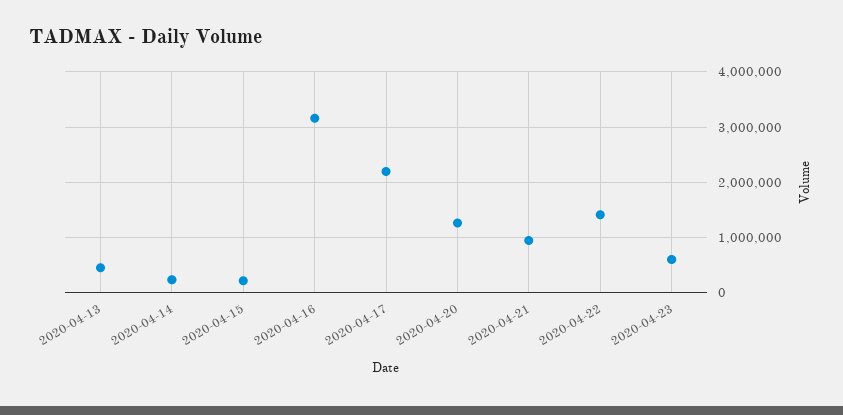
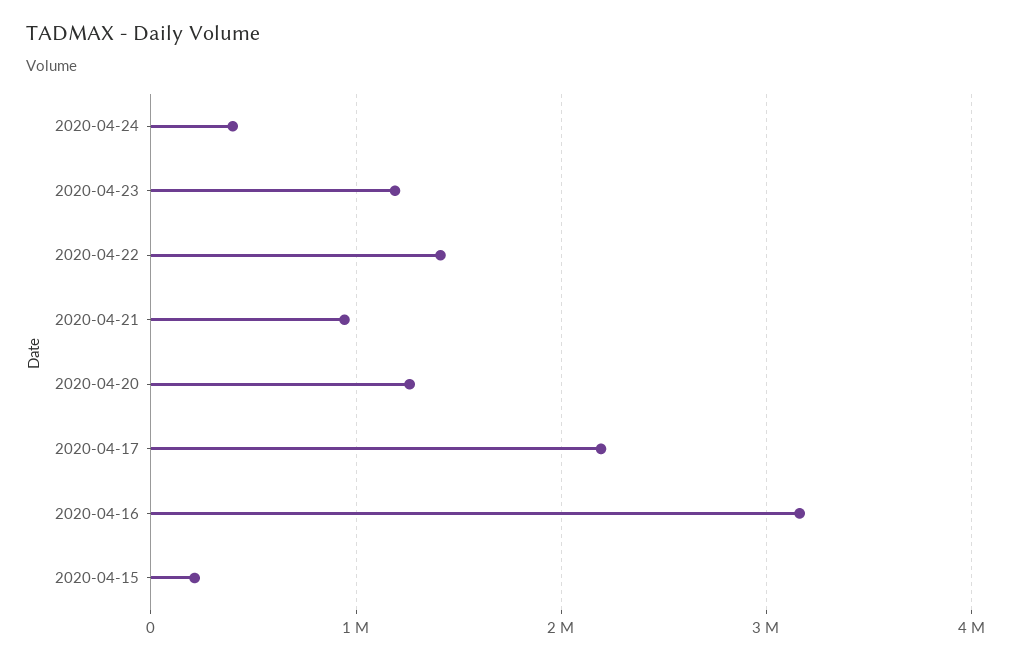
2020-04-13: 400000 -> none
2020-04-14: 200000 -> none
2020-04-23: 600000 -> 1200000
2020-04-24: none -> 400000

